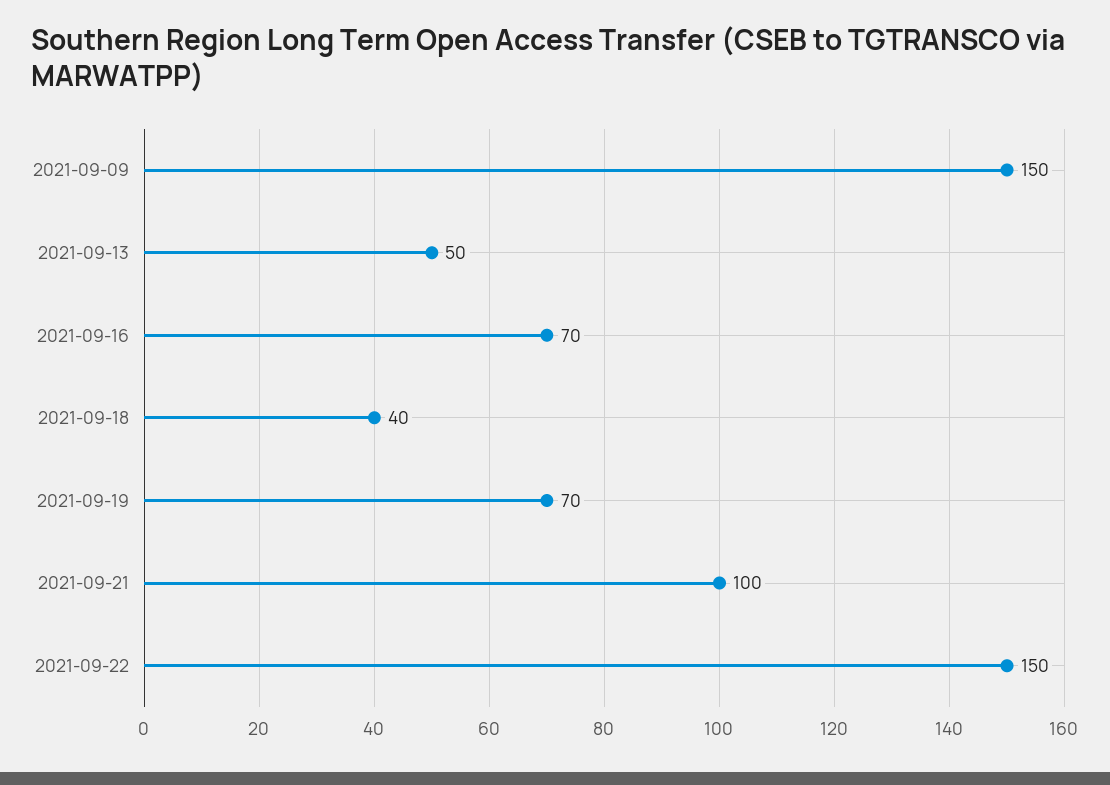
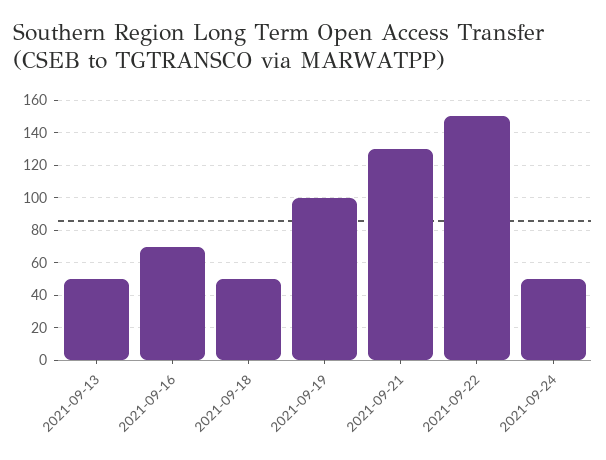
2021-09-09: 150 -> none
2021-09-18: 40 -> 50
2021-09-19: 70 -> 100
2021-09-21: 100 -> 130
2021-09-24: none -> 50

